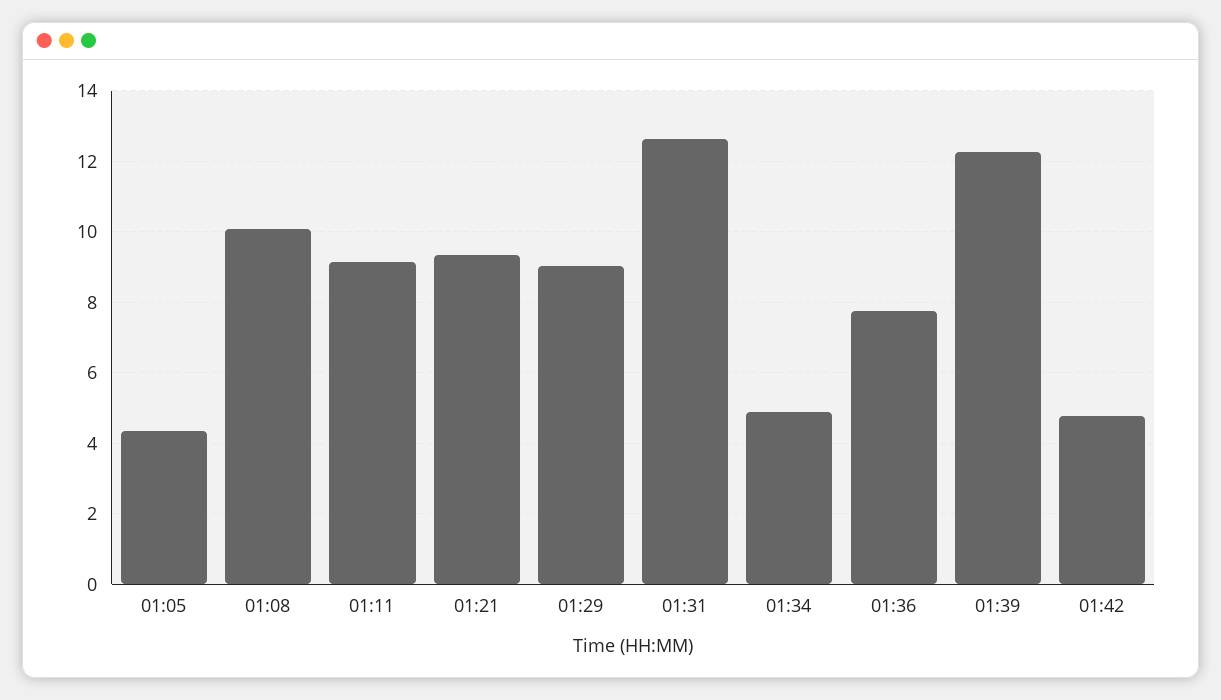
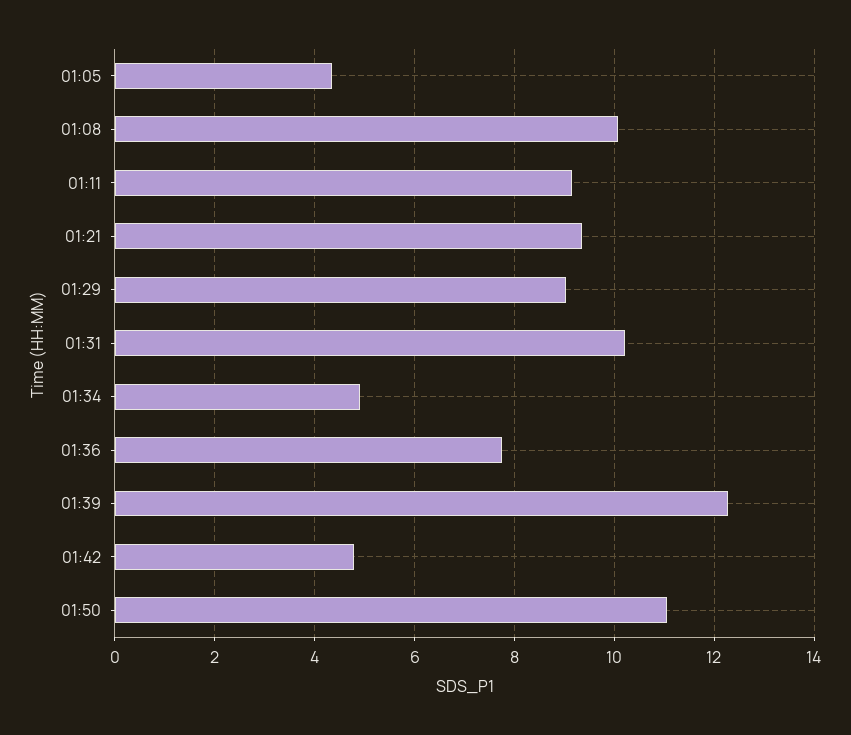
01:31: 12.6 -> 10.2
01:50: none -> 11

